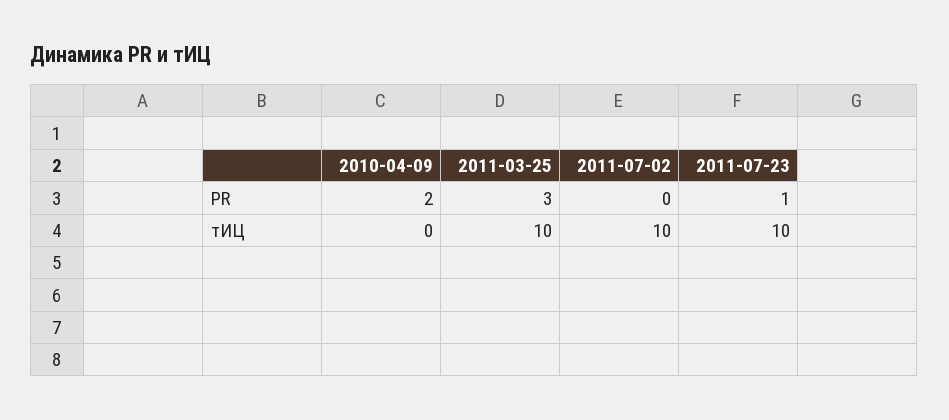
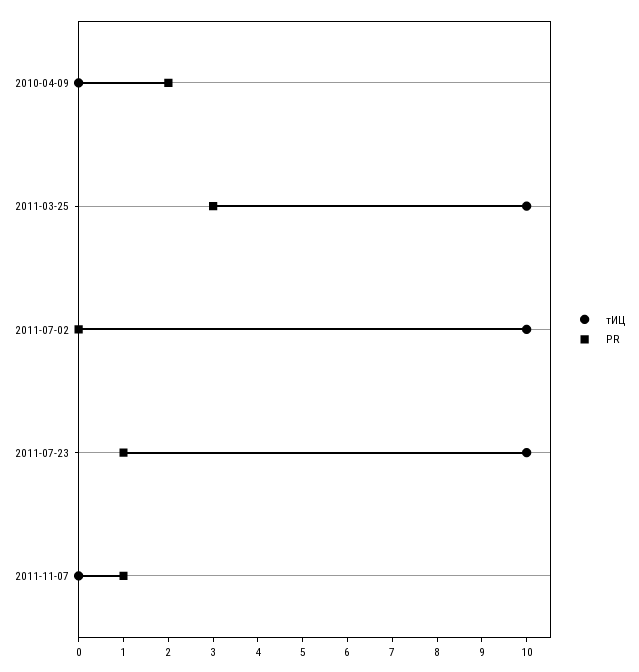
тИЦ, 2011-11-07: none -> 0
PR, 2011-11-07: none -> 1

